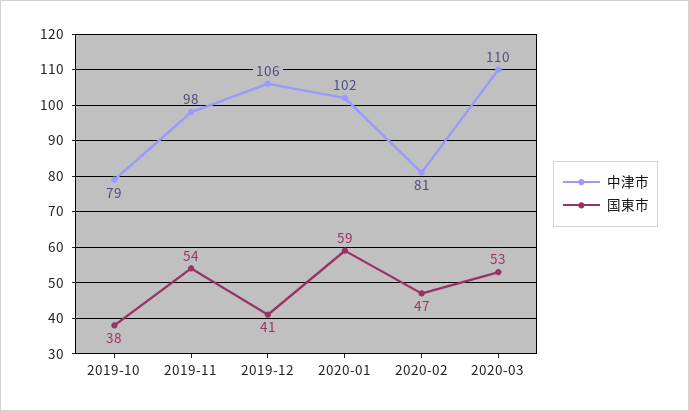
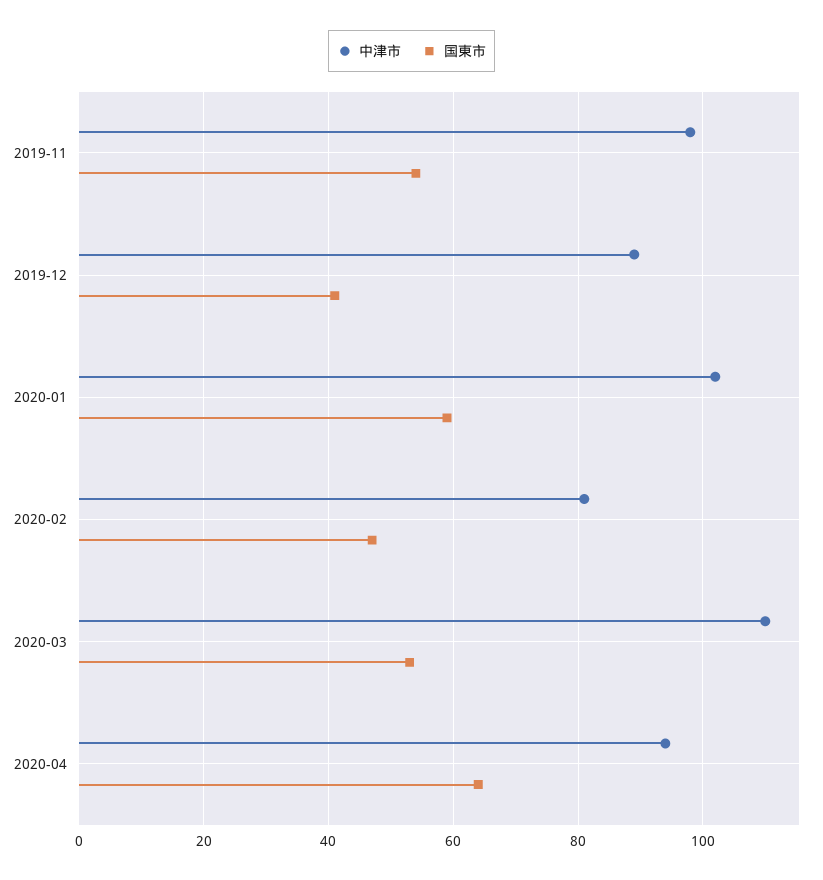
中津市, 2019-10: 79 -> none
国東市, 2019-10: 38 -> none
中津市, 2019-12: 106 -> 90
中津市, 2020-04: none -> 95
国東市, 2020-04: none -> 65

